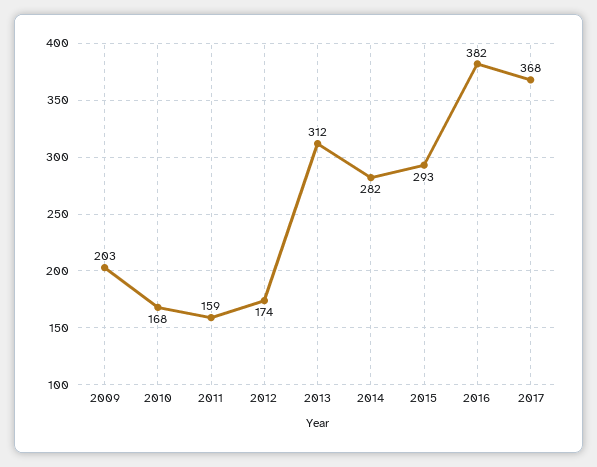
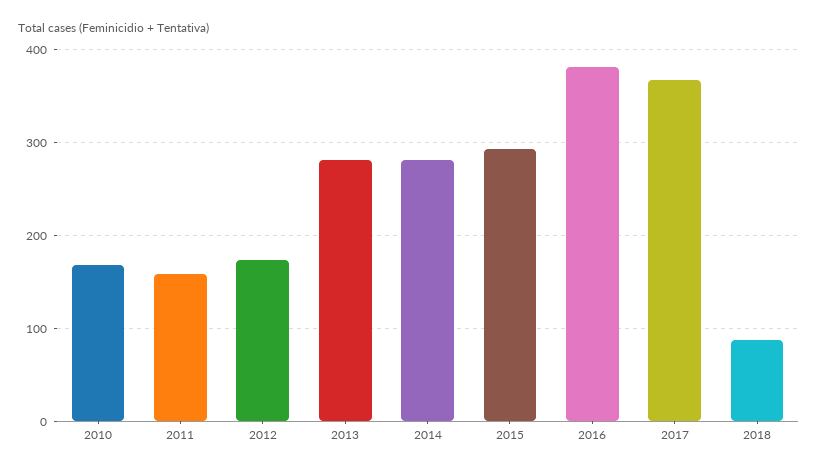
2009: 203 -> none
2013: 312 -> 280
2018: none -> 90

